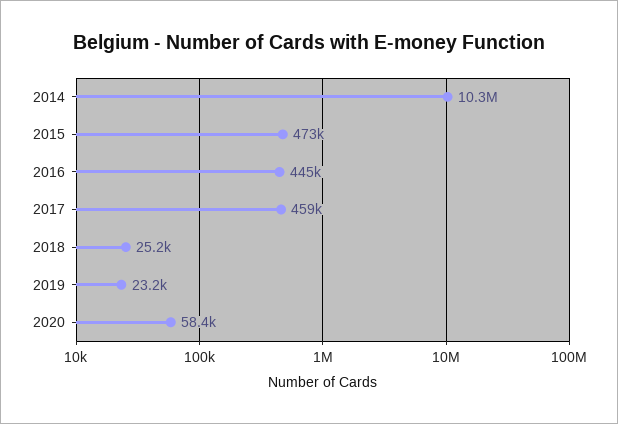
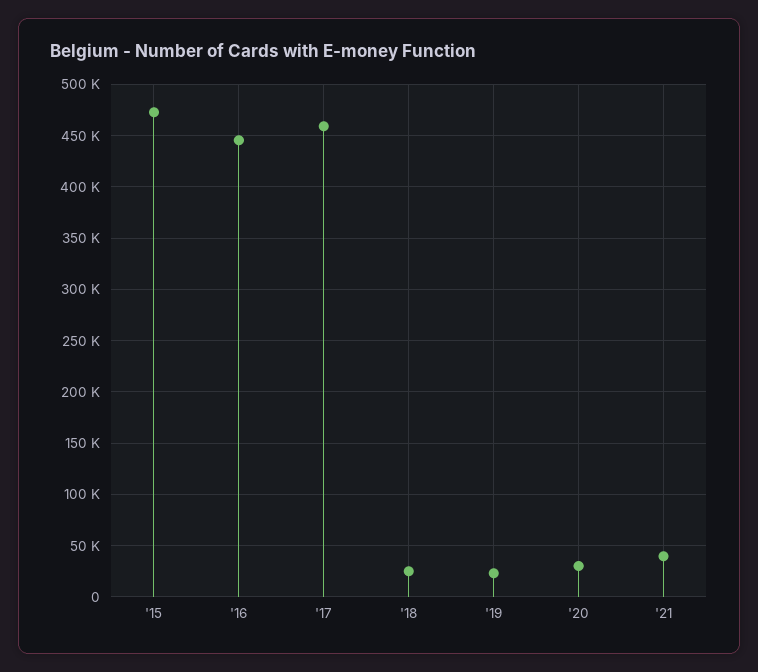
2014: 10300000 -> none
2020: 58400 -> 30000
'21: none -> 40000

